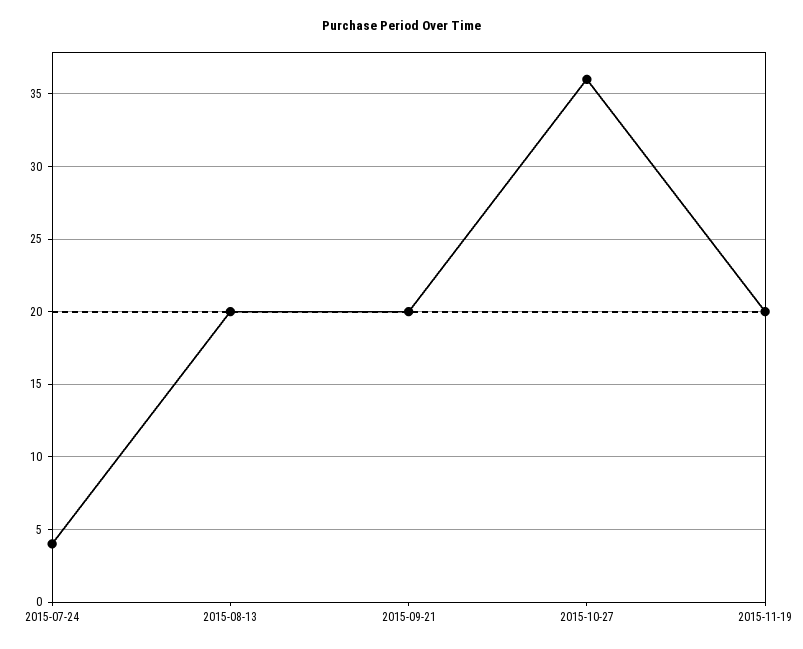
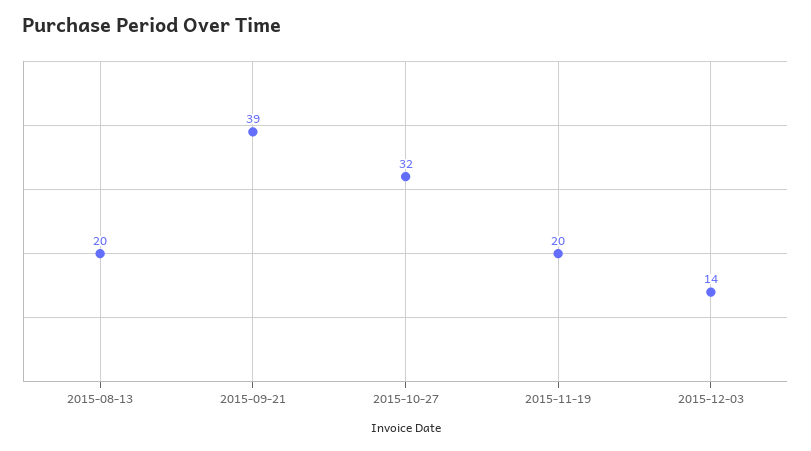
2015-07-24: 4 -> none
2015-09-21: 20 -> 39
2015-10-27: 36 -> 32
2015-12-03: none -> 14

